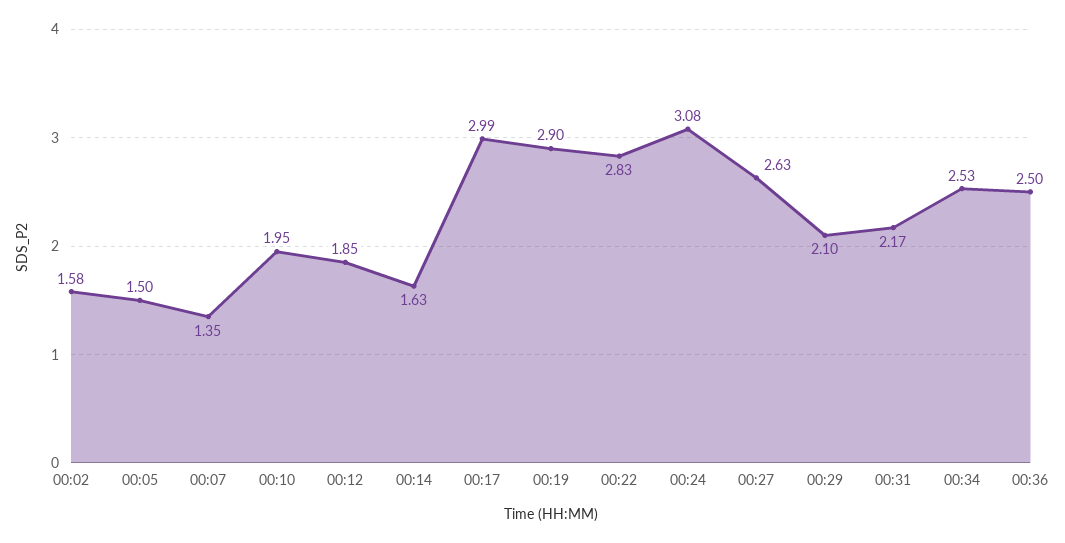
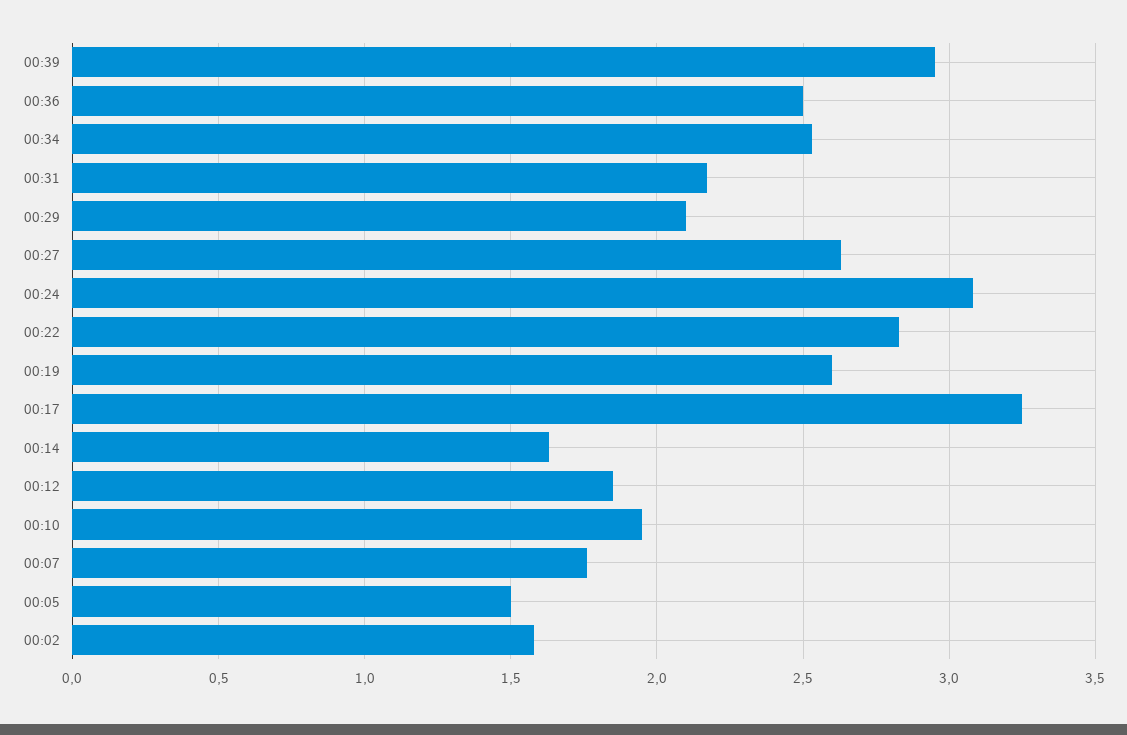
00:07: 1.35 -> 1.75
00:17: 2.99 -> 3.25
00:19: 2.9 -> 2.6
00:39: none -> 2.95

